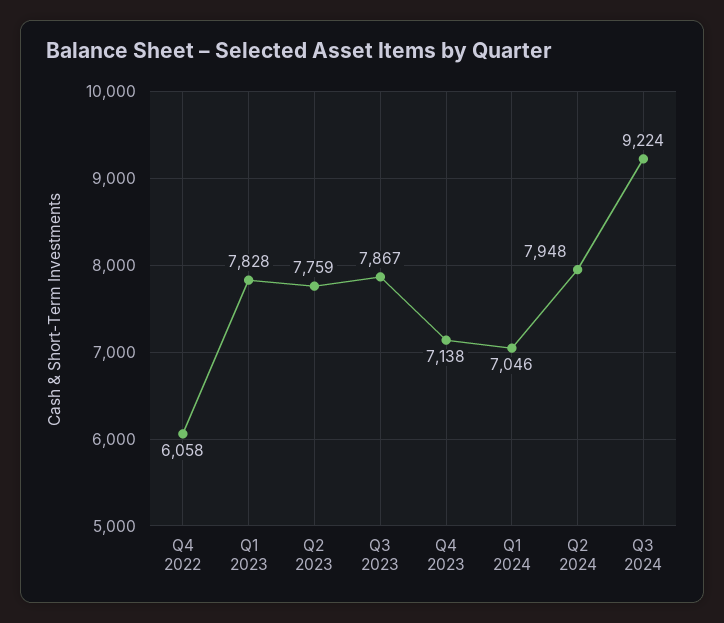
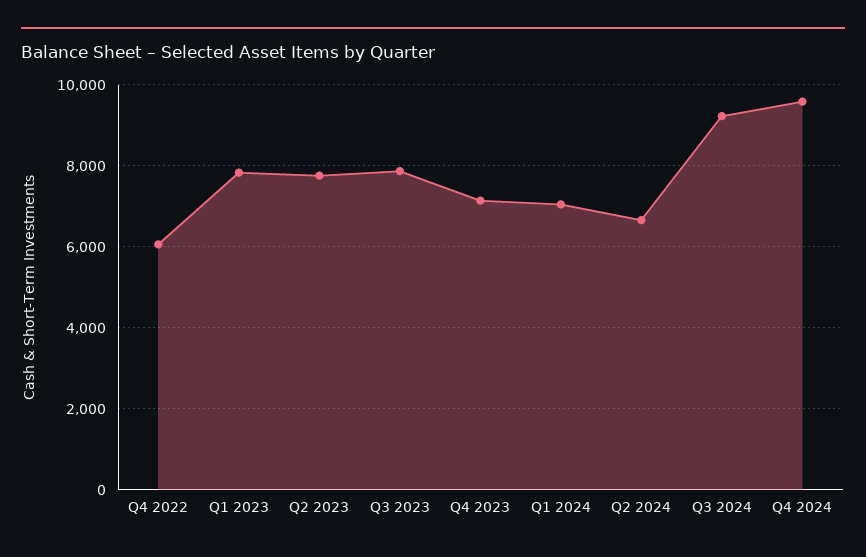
Q2 2024: 7948 -> 6600
Q4 2024: none -> 9600

